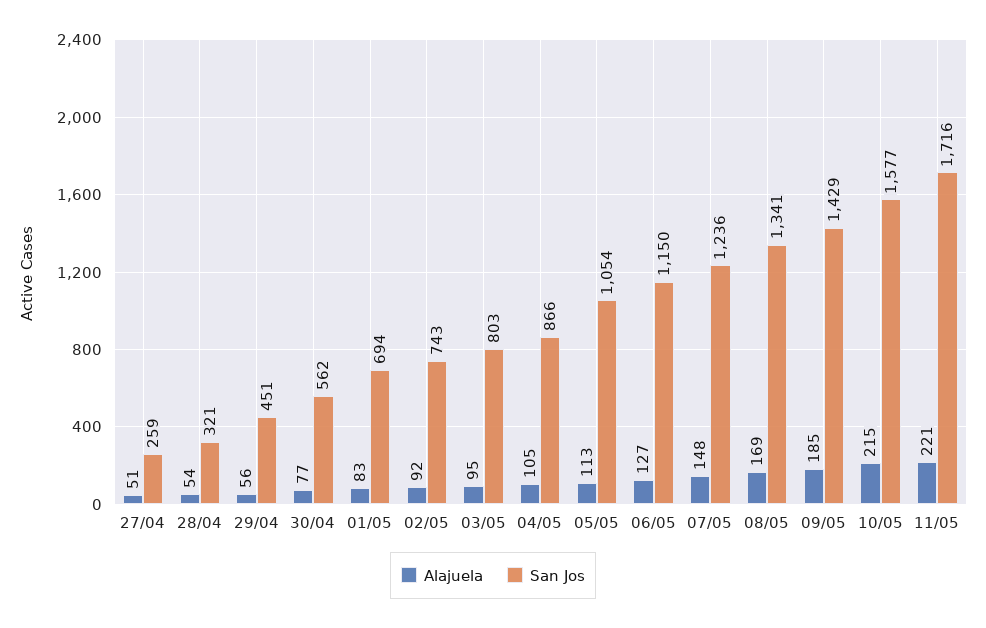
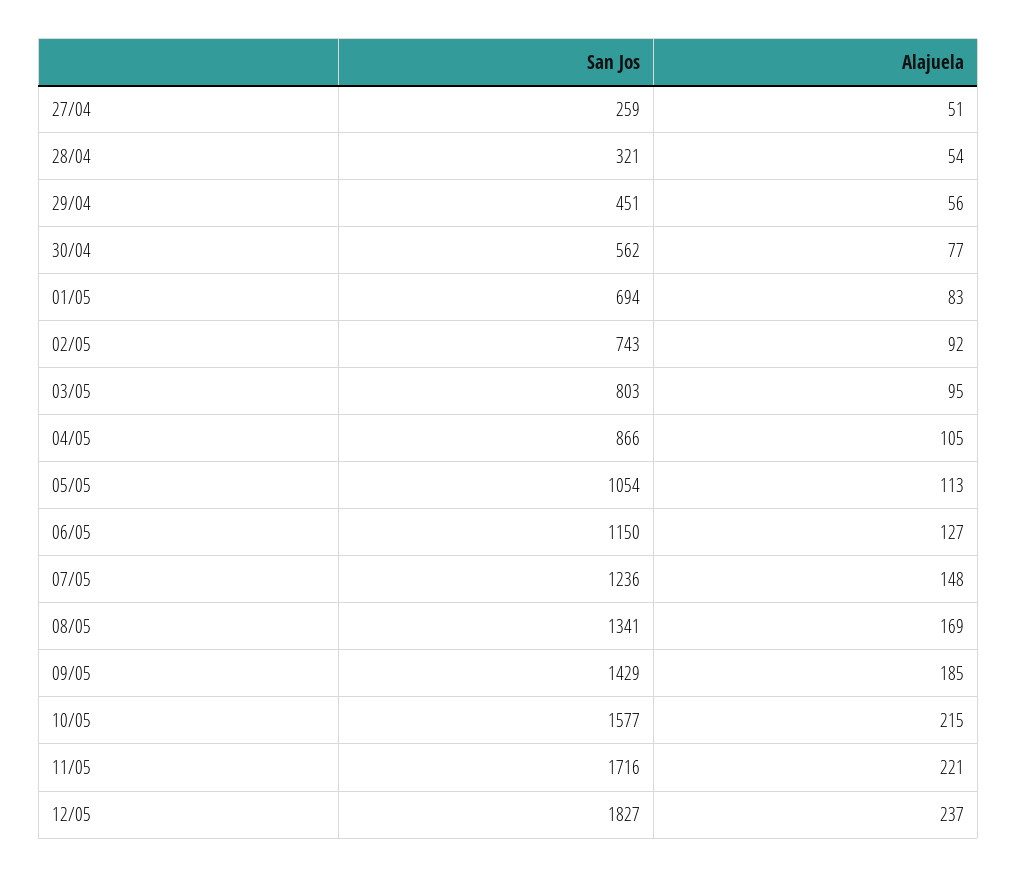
San Jos, 12/05: none -> 1827
Alajuela, 12/05: none -> 237

